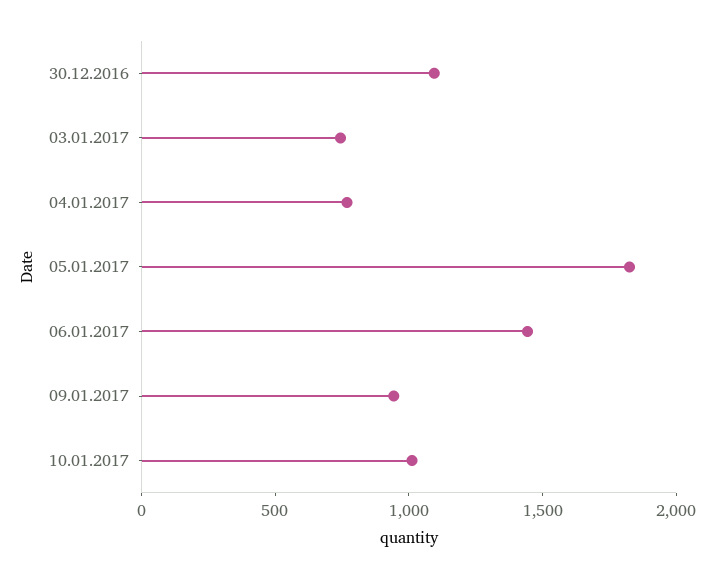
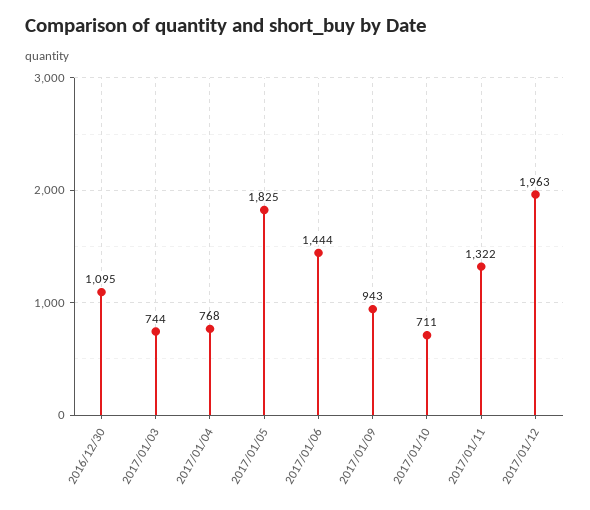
10.01.2017: 1000 -> 711
2017/01/11: none -> 1322
2017/01/12: none -> 1963

